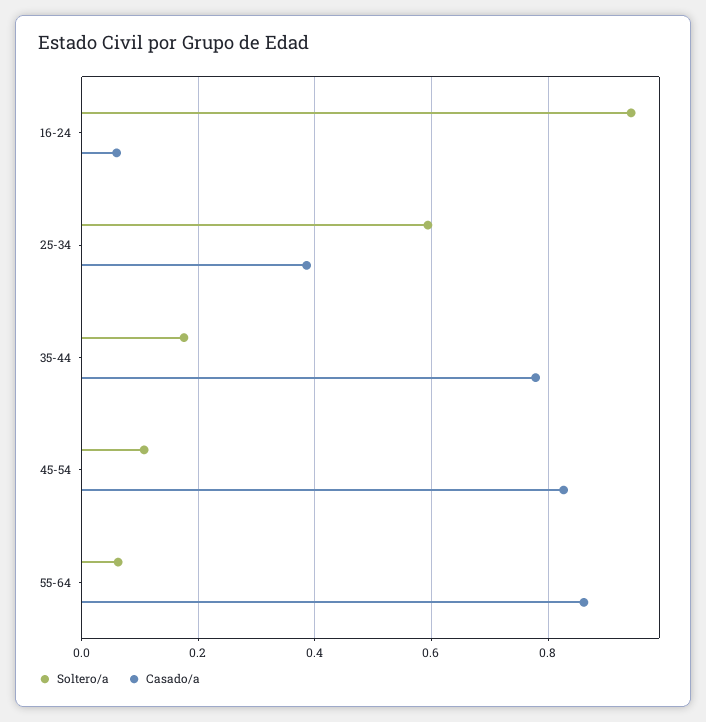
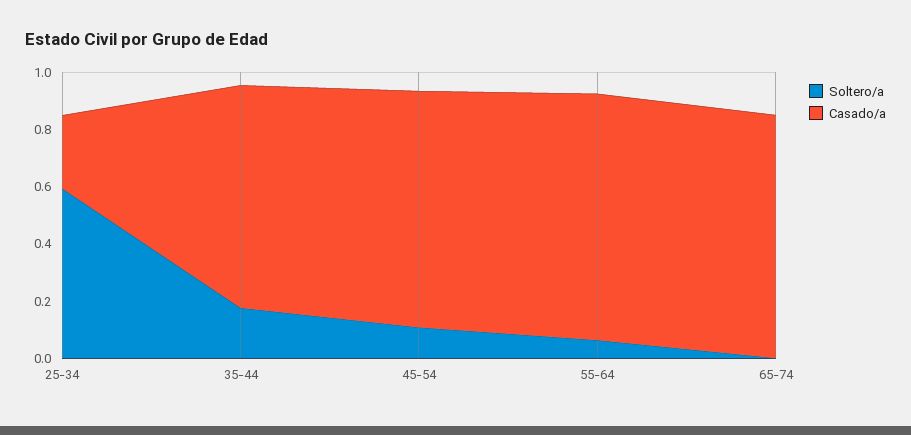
Soltero/a, 16-24: 0.94 -> none
Casado/a, 16-24: 0.06 -> none
Casado/a, 25-34: 0.38 -> 0.25
Soltero/a, 65-74: none -> 0
Casado/a, 65-74: none -> 0.85

